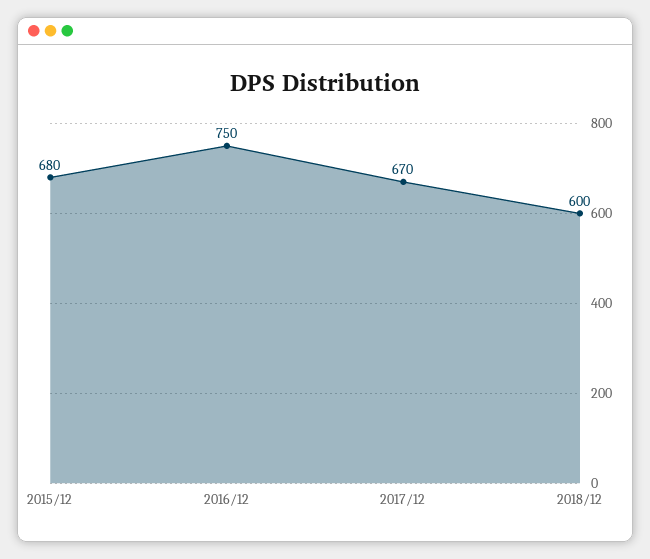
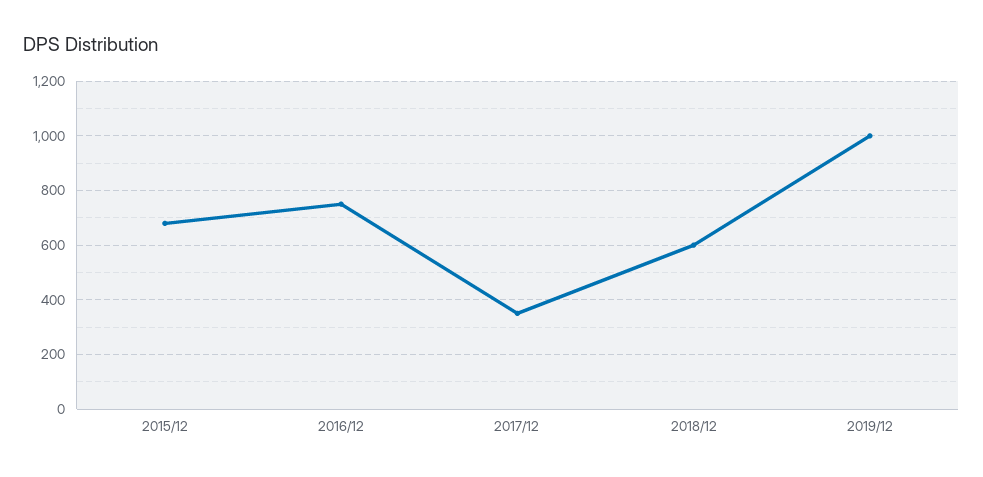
2017/12: 670 -> 350
2019/12: none -> 1000

